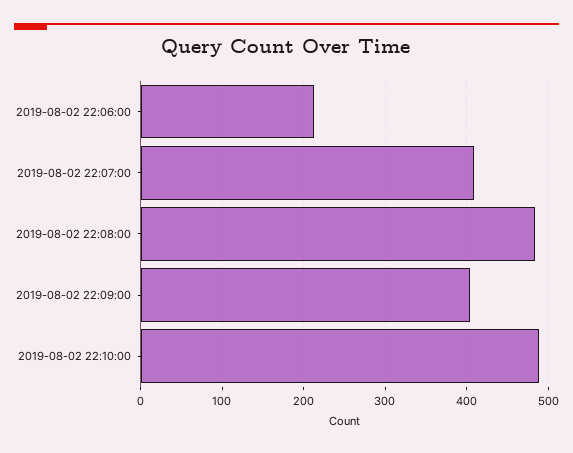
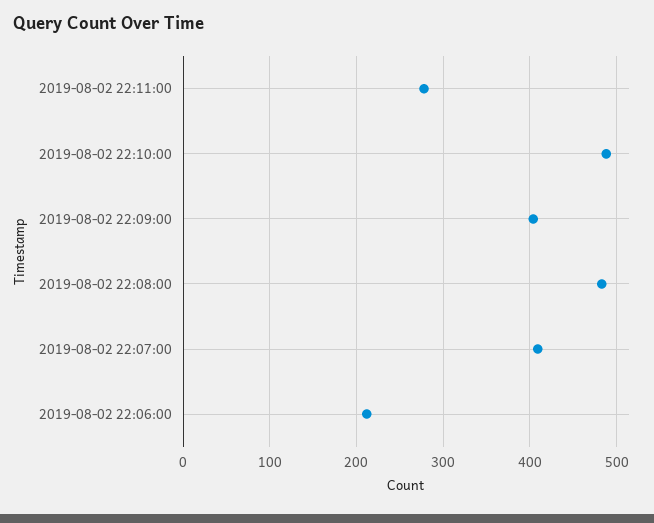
2019-08-02 22:11:00: none -> 280

